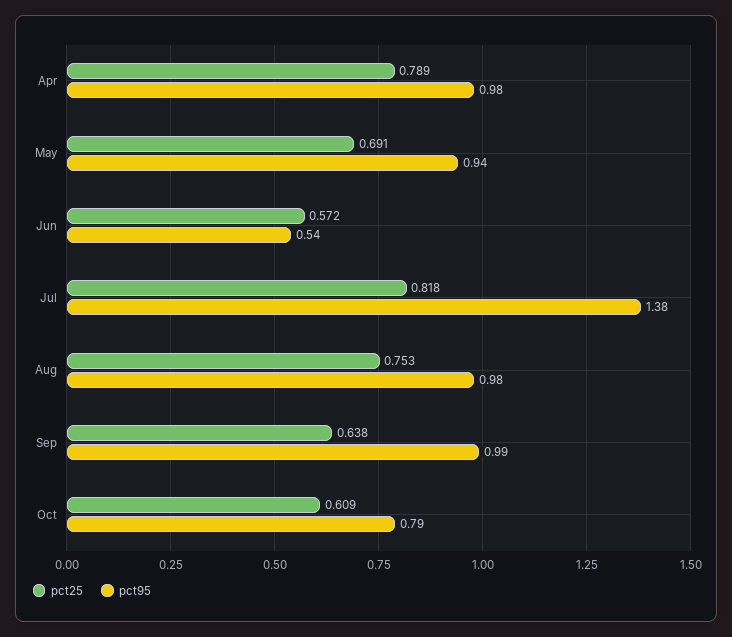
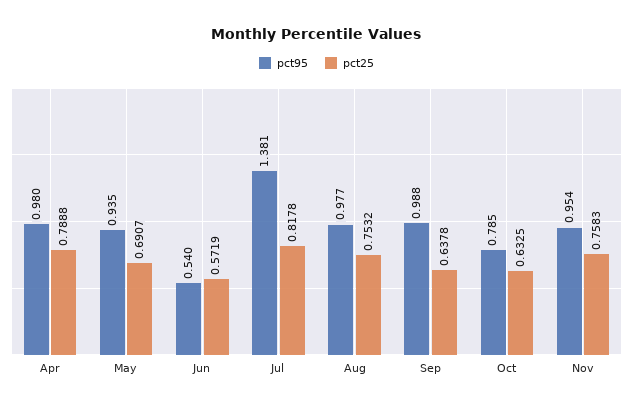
pct25, Oct: 0.609 -> 0.6325
pct95, Nov: none -> 0.954
pct25, Nov: none -> 0.7583

